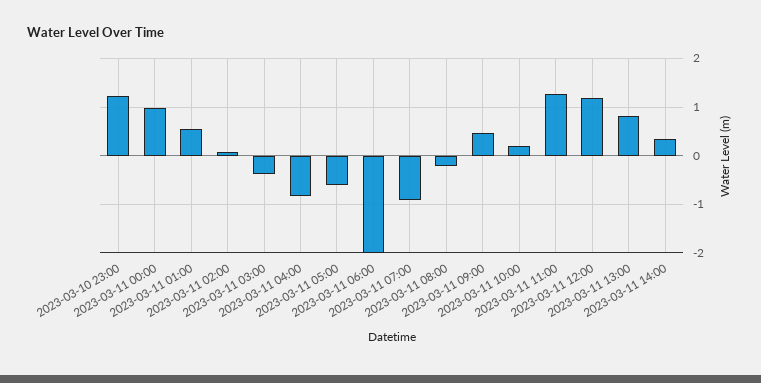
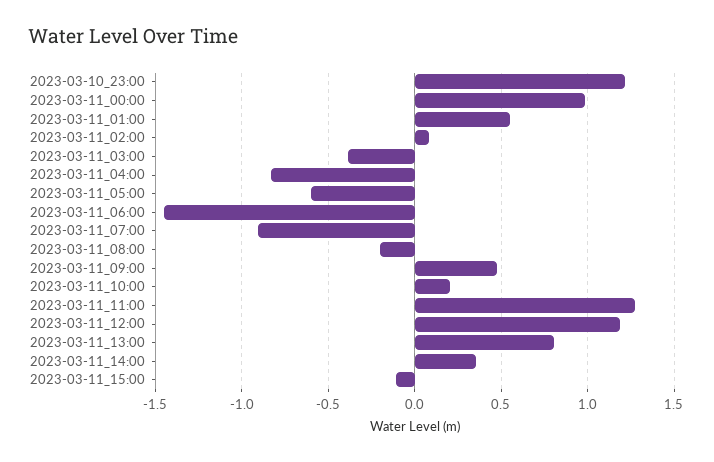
2023-03-11 06:00: -2 -> -1.45
2023-03-11_15:00: none -> -0.1

